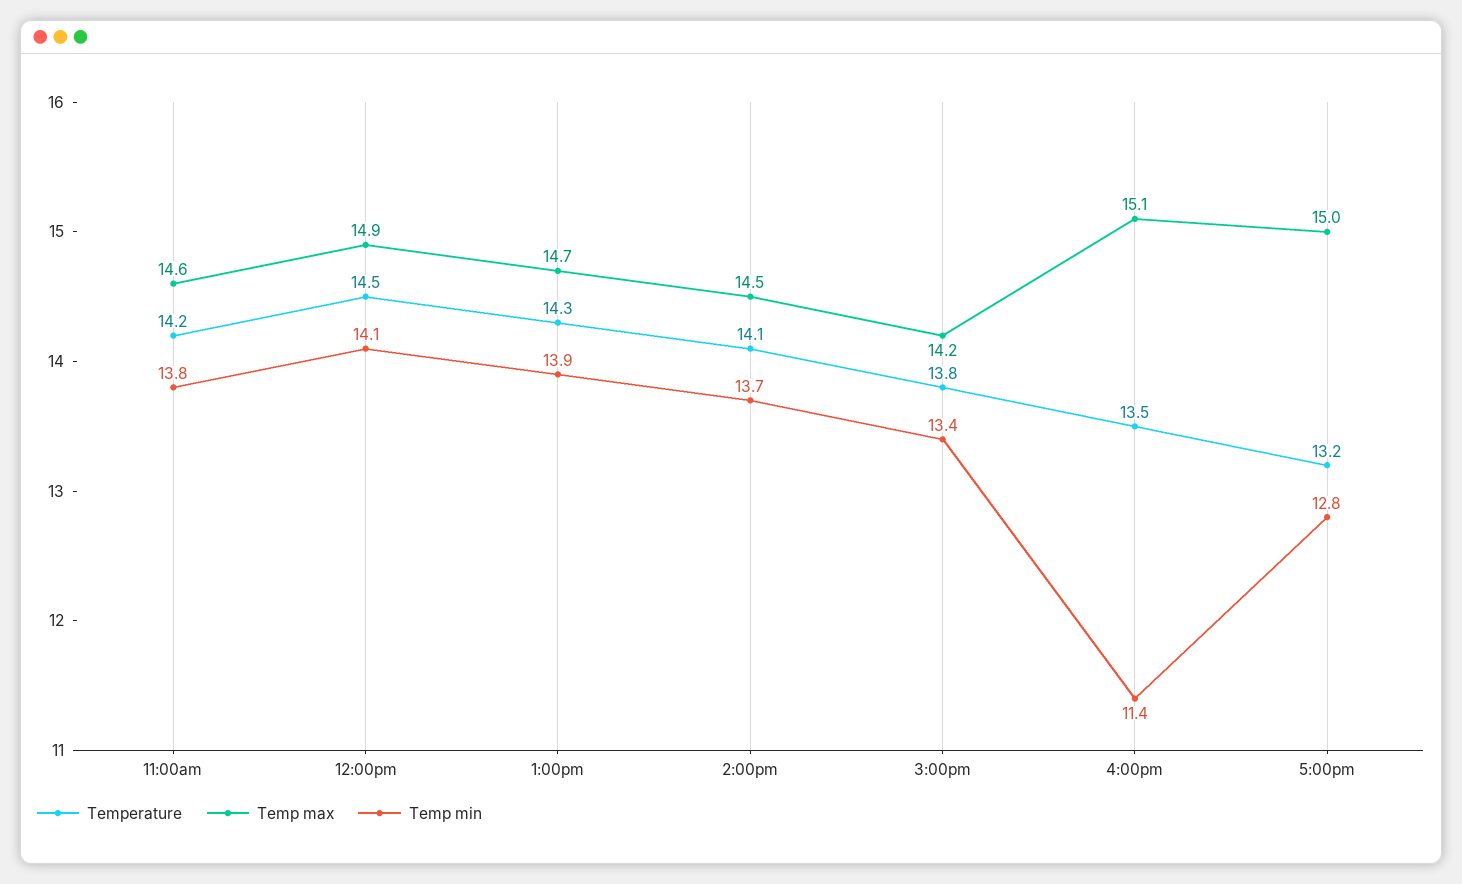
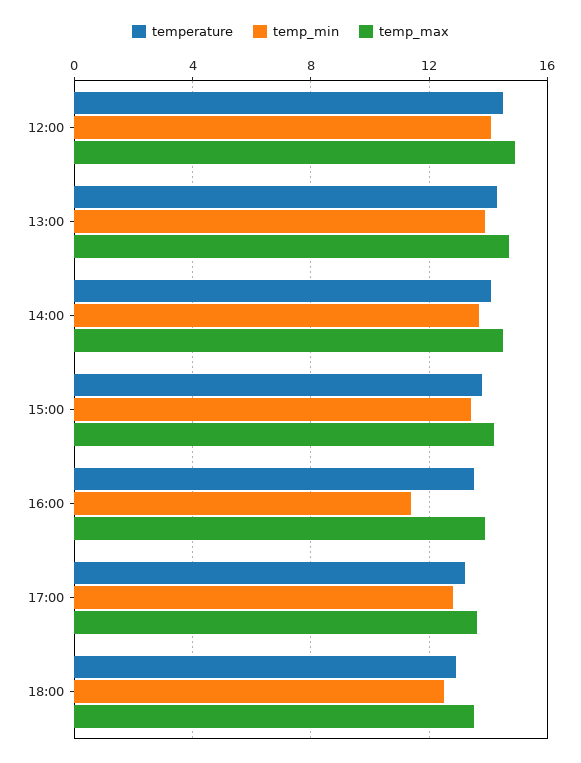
Temperature, 11:00am: 14.2 -> none
Temp max, 11:00am: 14.6 -> none
Temp min, 11:00am: 13.8 -> none
Temp max, 4:00pm: 15.1 -> 14
Temp max, 5:00pm: 15 -> 13.5
Temperature, 18:00: none -> 13
Temp min, 18:00: none -> 12.5
Temp max, 18:00: none -> 13.5

